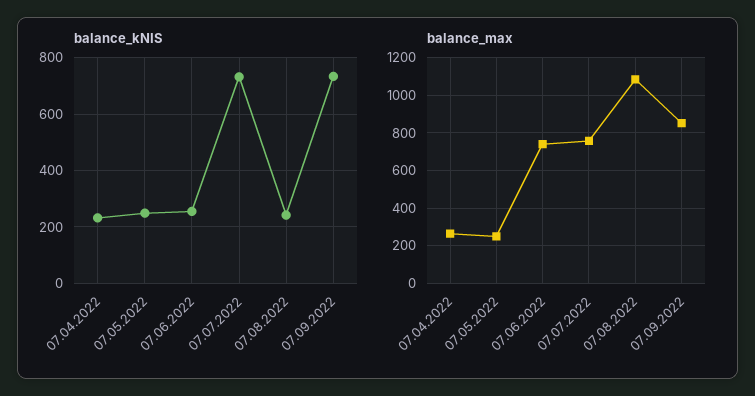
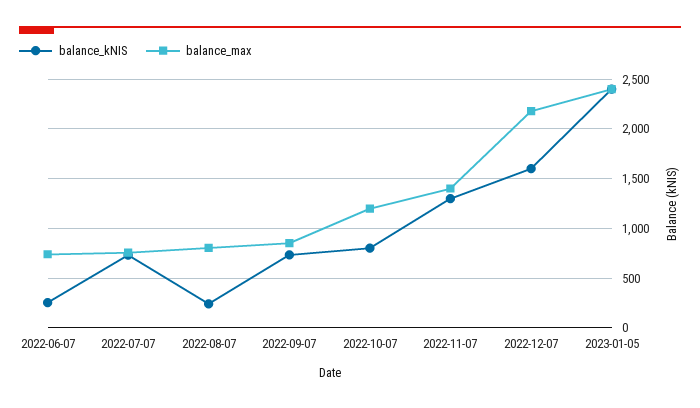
balance_kNIS, 07.04.2022: 225 -> none
balance_kNIS, 07.05.2022: 250 -> none
balance_max, 07.04.2022: 250 -> none
balance_max, 07.05.2022: 250 -> none
balance_max, 07.08.2022: 1100 -> 800
balance_kNIS, 2022-10-07: none -> 800
balance_max, 2022-10-07: none -> 1200
balance_kNIS, 2022-11-07: none -> 1300
balance_max, 2022-11-07: none -> 1400
balance_kNIS, 2022-12-07: none -> 1600
balance_max, 2022-12-07: none -> 2200
balance_kNIS, 2023-01-05: none -> 2400
balance_max, 2023-01-05: none -> 2400

